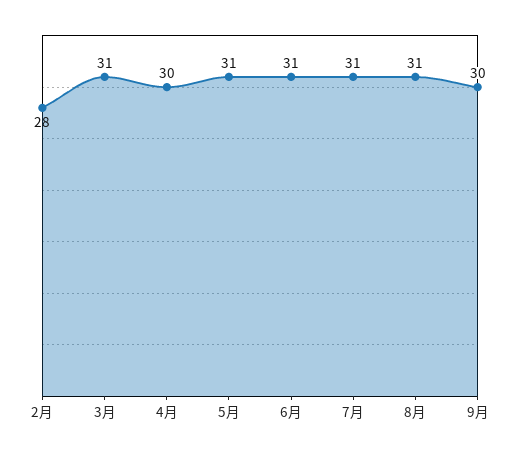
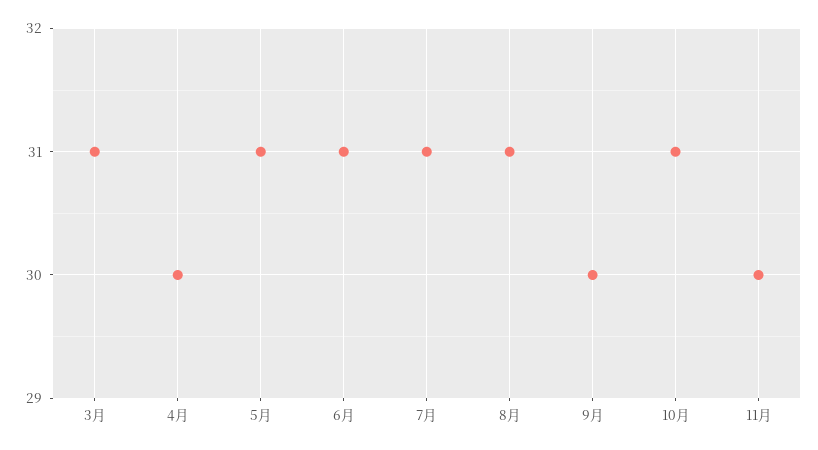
2月: 28 -> none
10月: none -> 31
11月: none -> 30

